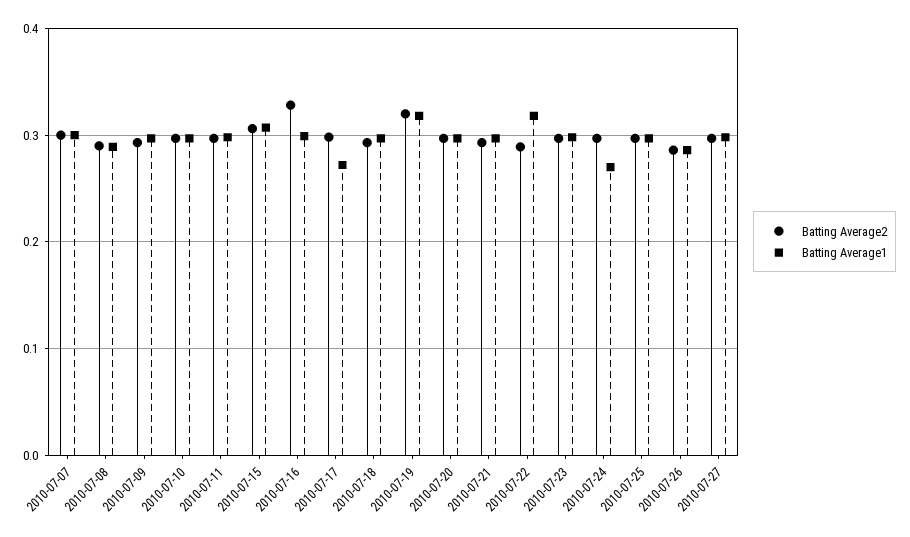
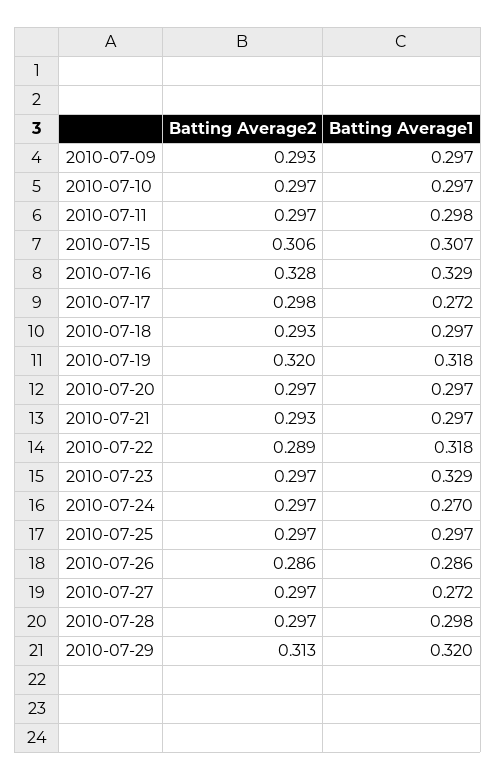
Batting Average2, 2010-07-07: 0.3 -> none
Batting Average1, 2010-07-07: 0.3 -> none
Batting Average2, 2010-07-08: 0.29 -> none
Batting Average1, 2010-07-08: 0.29 -> none
Batting Average1, 2010-07-16: 0.3 -> 0.329
Batting Average1, 2010-07-23: 0.3 -> 0.329
Batting Average1, 2010-07-27: 0.3 -> 0.272
Batting Average2, 2010-07-28: none -> 0.297
Batting Average1, 2010-07-28: none -> 0.298
Batting Average2, 2010-07-29: none -> 0.313
Batting Average1, 2010-07-29: none -> 0.32

